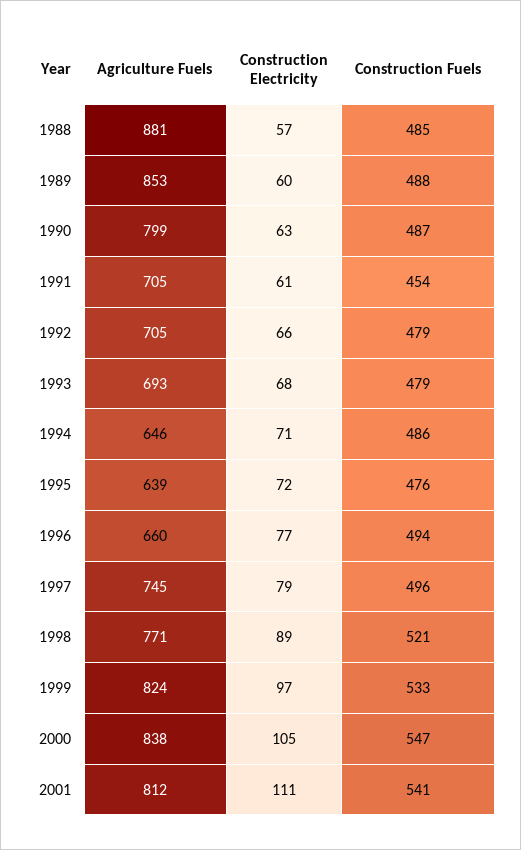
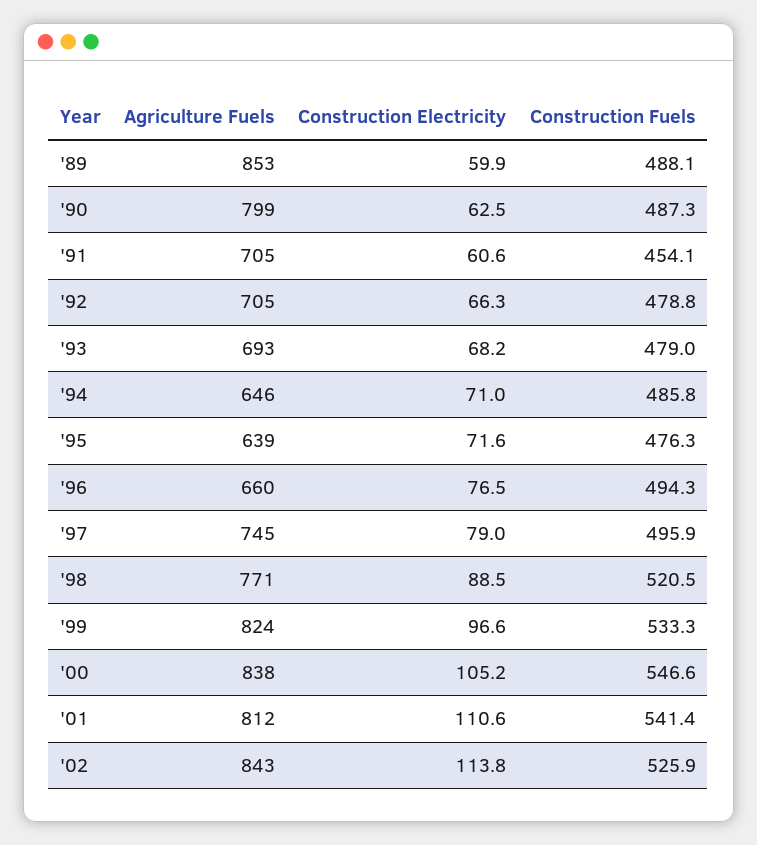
Agriculture Fuels, 1988: 881 -> none
Construction Electricity, 1988: 57 -> none
Construction Fuels, 1988: 485 -> none
Agriculture Fuels, '02: none -> 843
Construction Electricity, '02: none -> 113.8
Construction Fuels, '02: none -> 525.9

